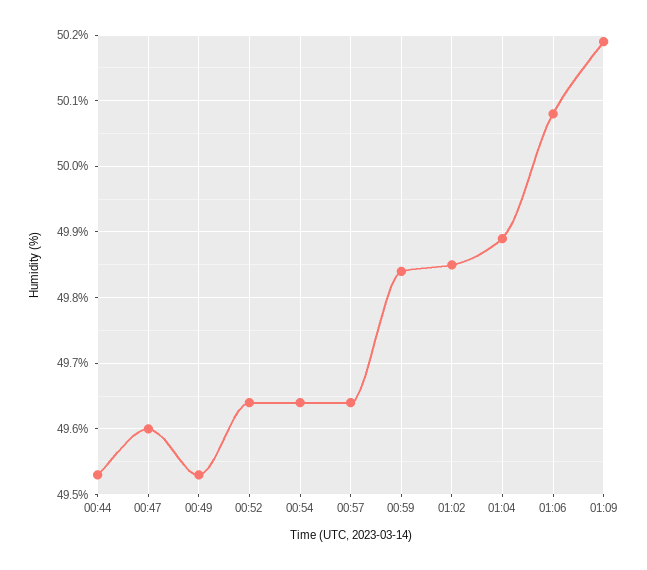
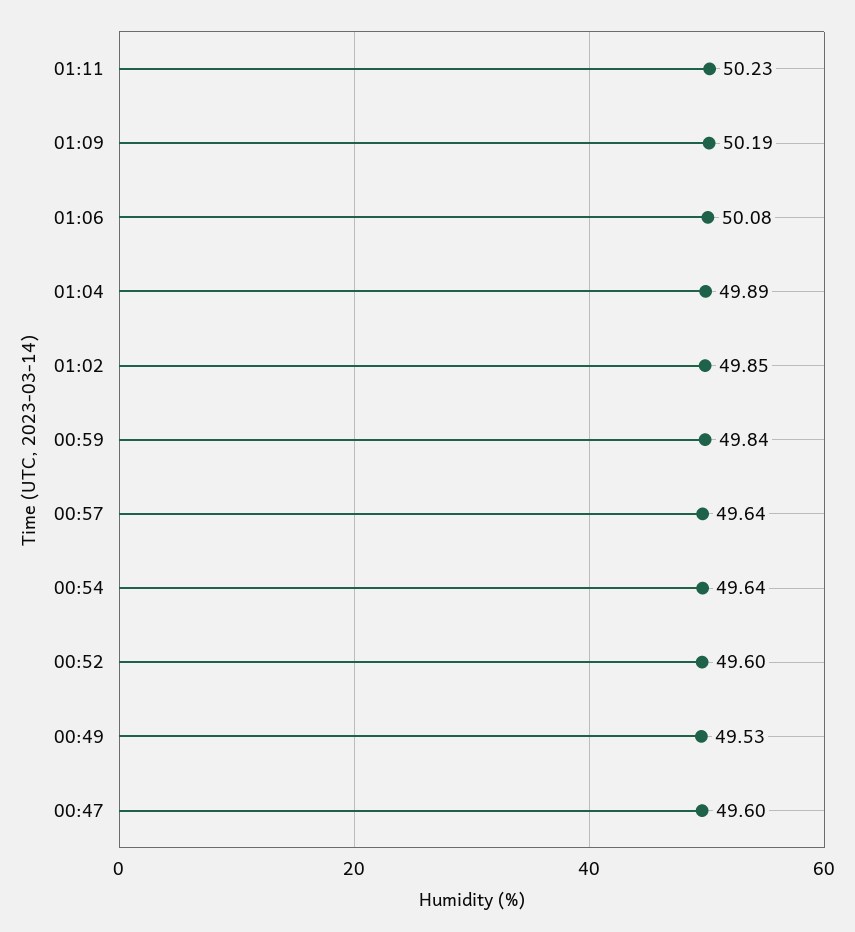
00:44: 49.53 -> none
00:52: 49.64 -> 49.6
01:11: none -> 50.23

